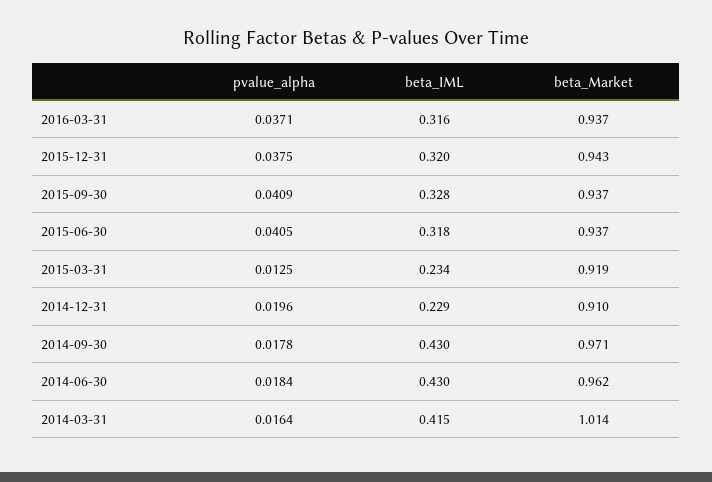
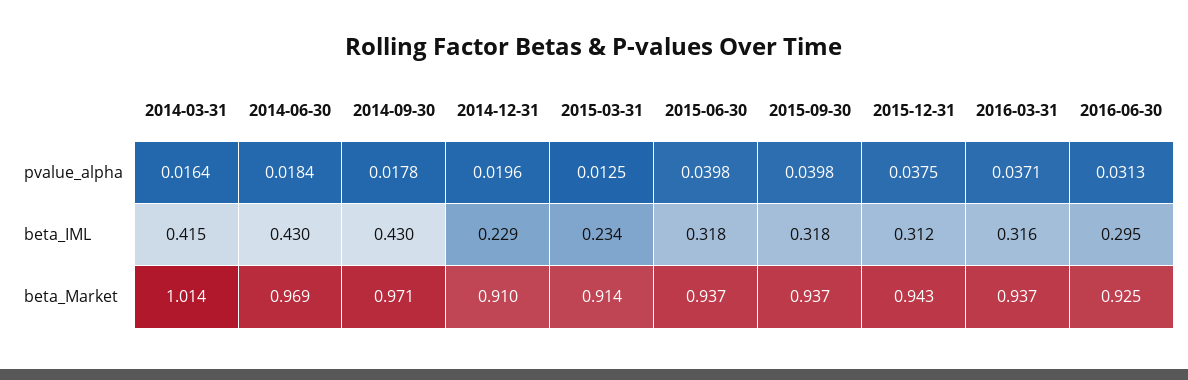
beta_IML, 2015-12-31: 0.32 -> 0.312
pvalue_alpha, 2015-09-30: 0.0409 -> 0.0398
beta_IML, 2015-09-30: 0.328 -> 0.318
pvalue_alpha, 2015-06-30: 0.0405 -> 0.0398
beta_Market, 2015-03-31: 0.919 -> 0.914
beta_Market, 2014-06-30: 0.962 -> 0.969
pvalue_alpha, 2016-06-30: none -> 0.0313
beta_IML, 2016-06-30: none -> 0.295
beta_Market, 2016-06-30: none -> 0.925

